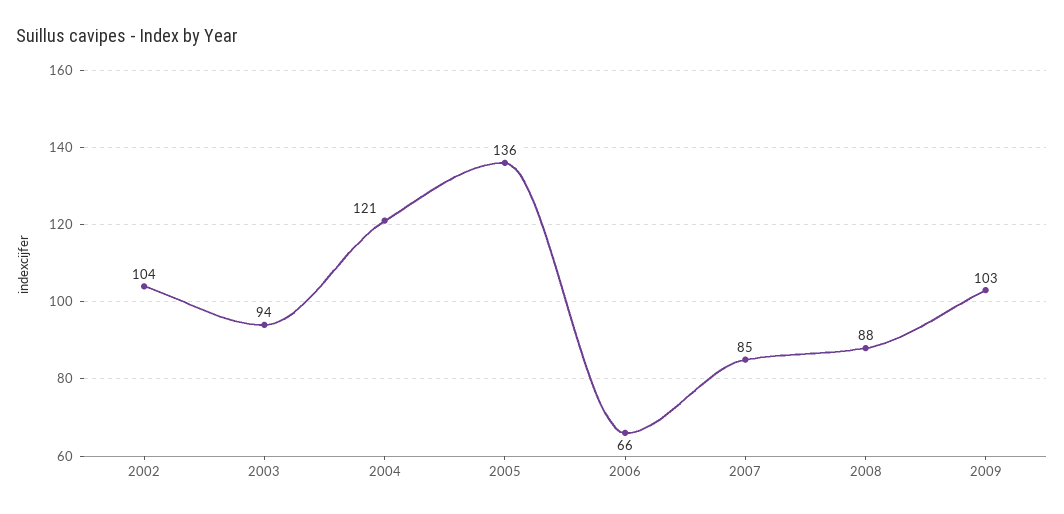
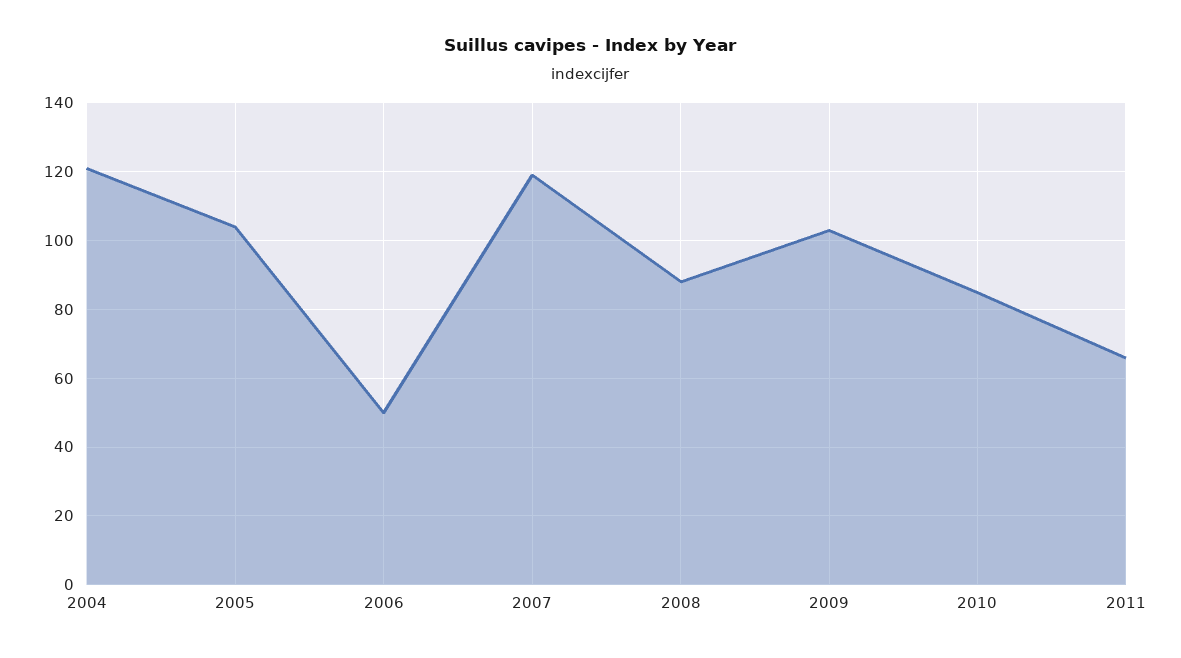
2002: 104 -> none
2003: 94 -> none
2005: 136 -> 105
2006: 66 -> 50
2007: 85 -> 120
2010: none -> 85
2011: none -> 65

